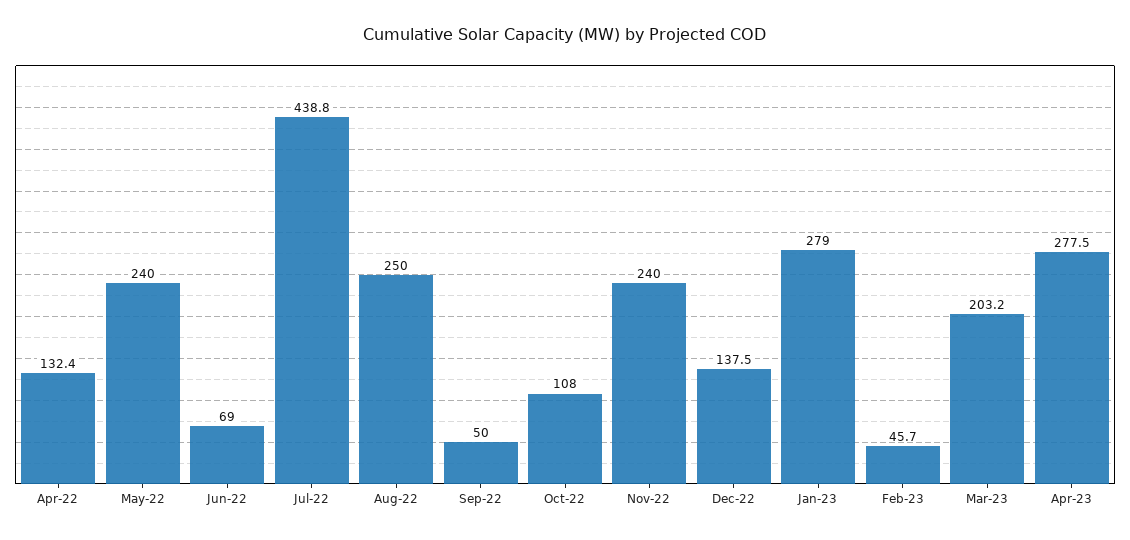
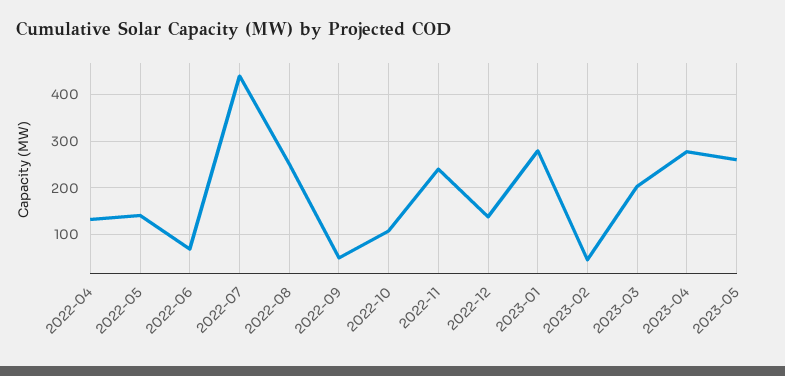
May-22: 240 -> 140
2023-05: none -> 260

